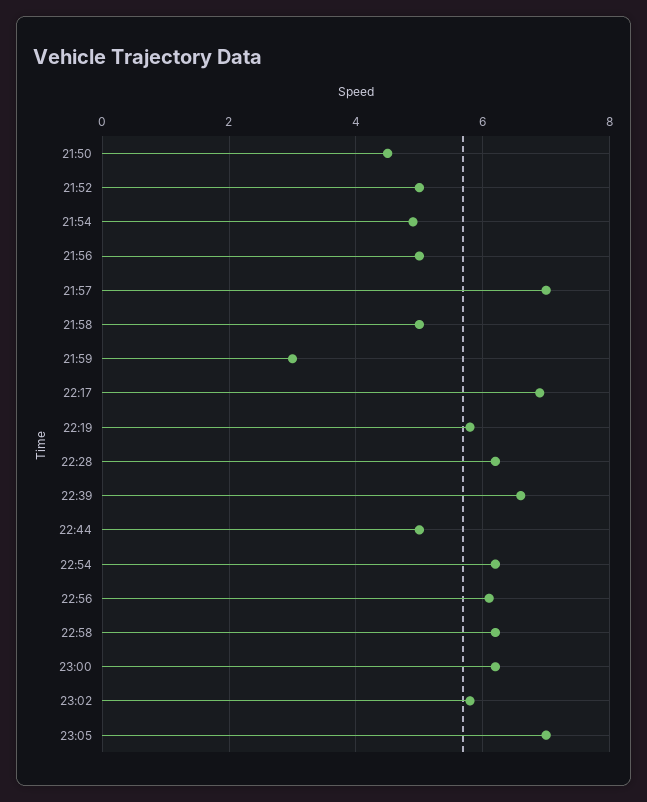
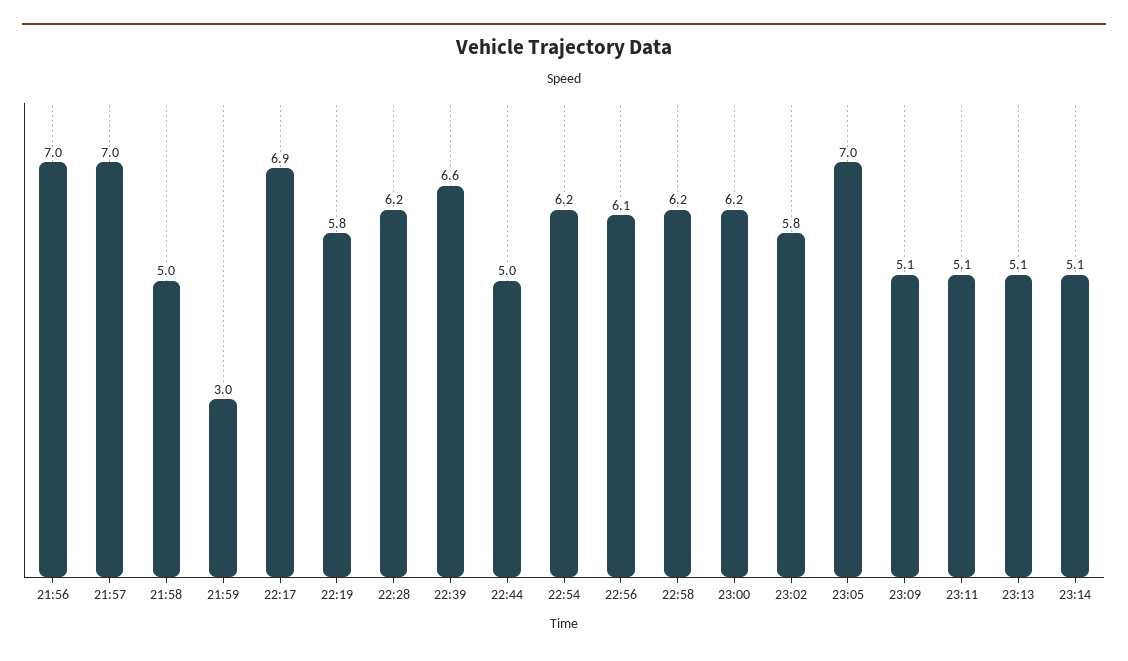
21:50: 4.5 -> none
21:52: 5 -> none
21:54: 5 -> none
21:56: 5 -> 7
23:09: none -> 5.1
23:11: none -> 5.1
23:13: none -> 5.1
23:14: none -> 5.1

